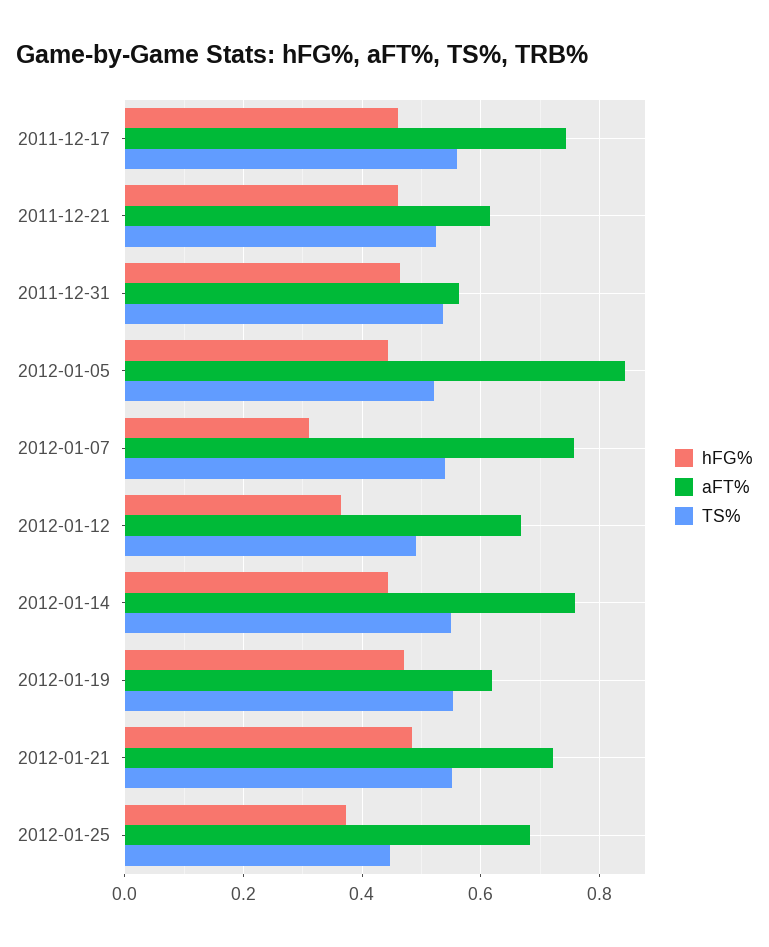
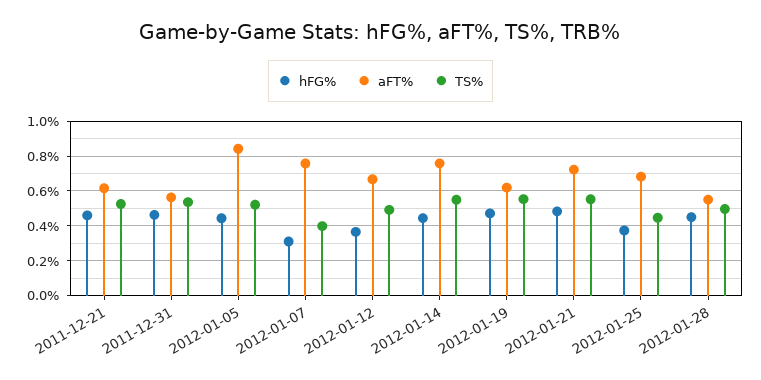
hFG%, 2011-12-17: 0.46 -> none
aFT%, 2011-12-17: 0.74 -> none
TS%, 2011-12-17: 0.56 -> none
TS%, 2012-01-07: 0.54 -> 0.4
hFG%, 2012-01-28: none -> 0.45
aFT%, 2012-01-28: none -> 0.55
TS%, 2012-01-28: none -> 0.5

